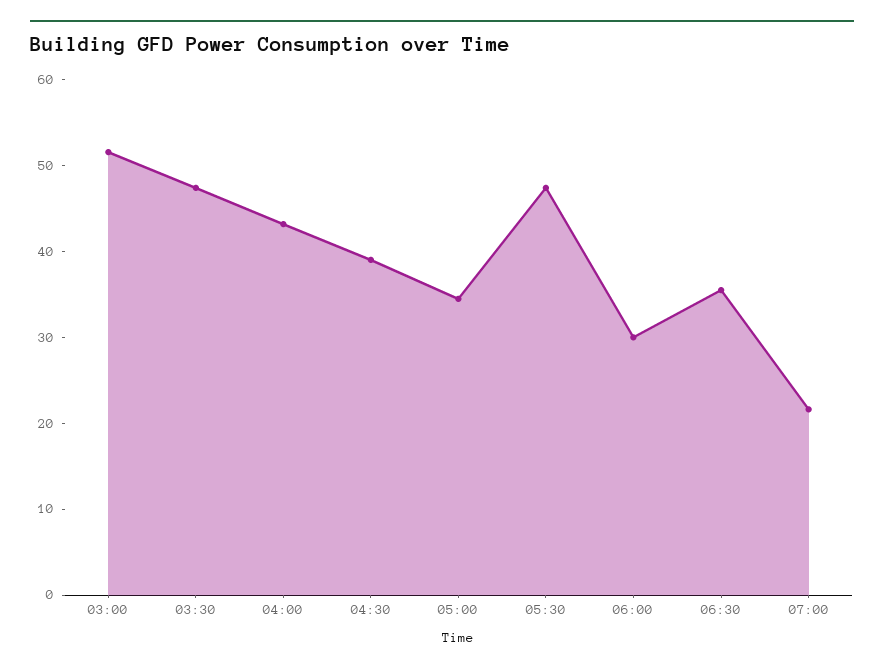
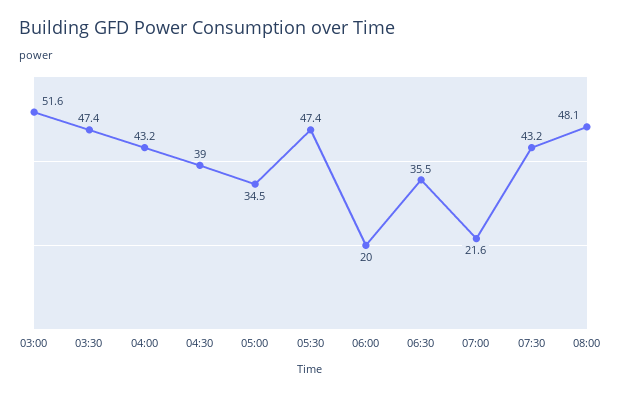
06:00: 30 -> 20
07:30: none -> 43.2
08:00: none -> 48.1

